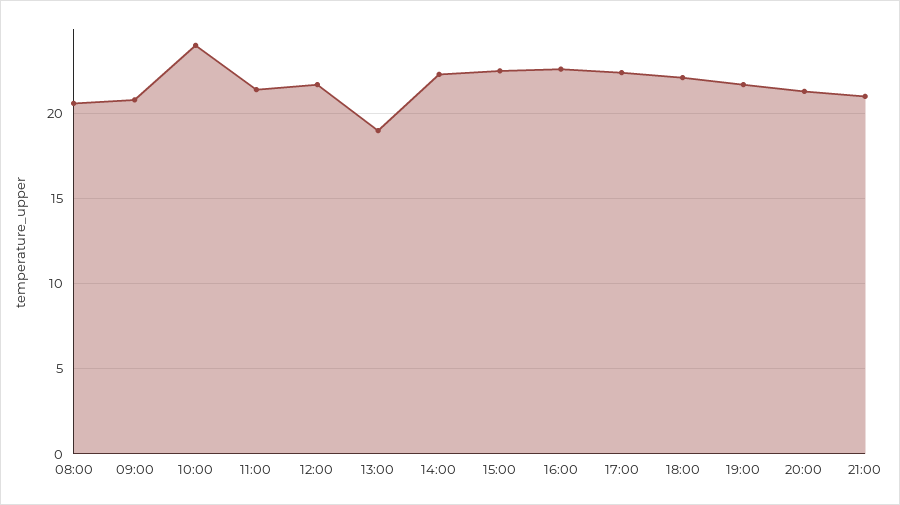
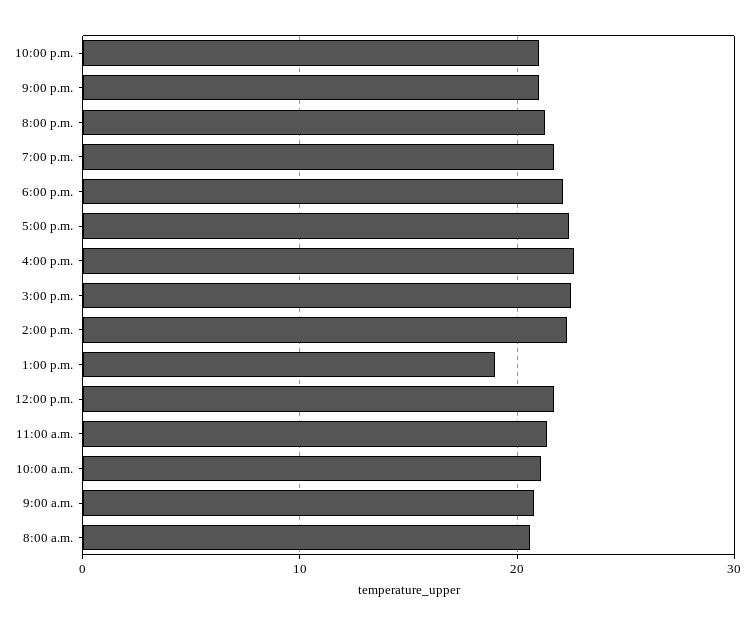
10:00: 24 -> 21
10:00 p.m.: none -> 21

